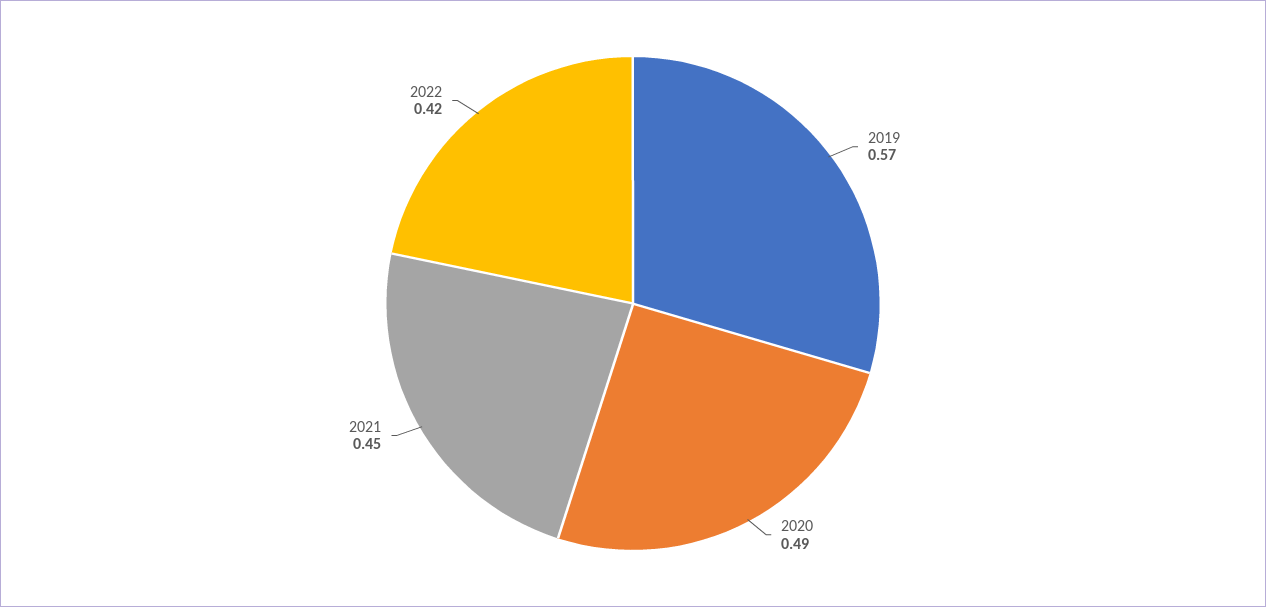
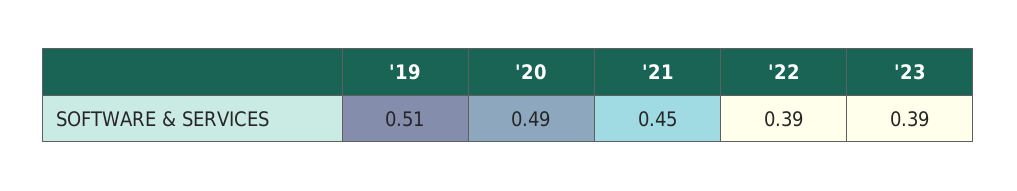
2019: 0.57 -> 0.51
2022: 0.42 -> 0.39
'23: none -> 0.39

